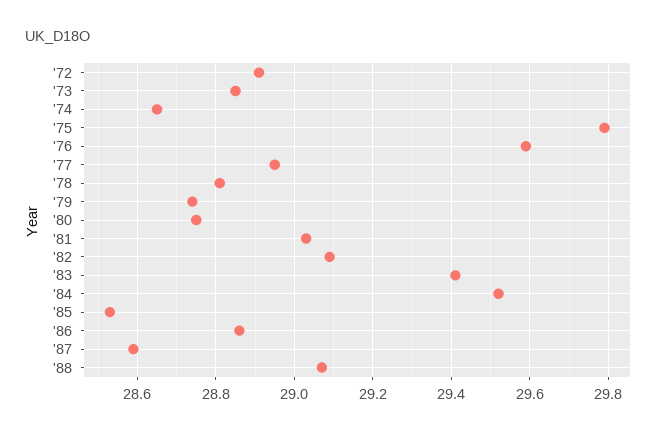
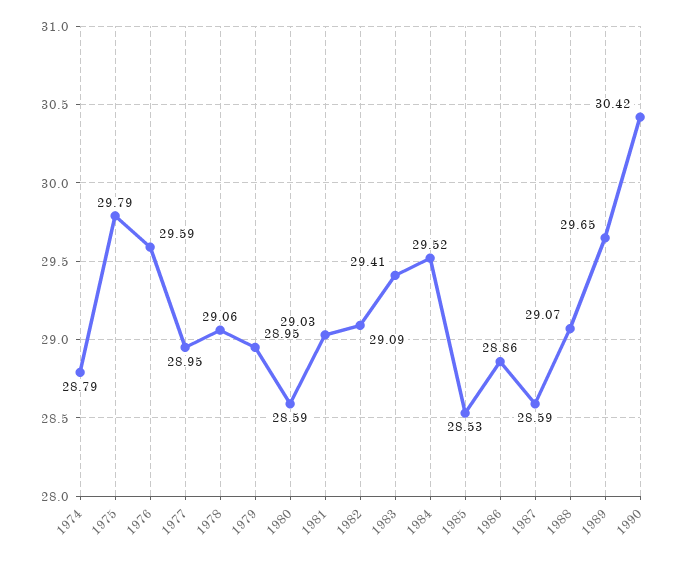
'72: 28.9 -> none
'73: 28.85 -> none
'74: 28.65 -> 28.79
'78: 28.8 -> 29.06
'79: 28.75 -> 28.95
'80: 28.75 -> 28.59
1989: none -> 29.65
1990: none -> 30.42

